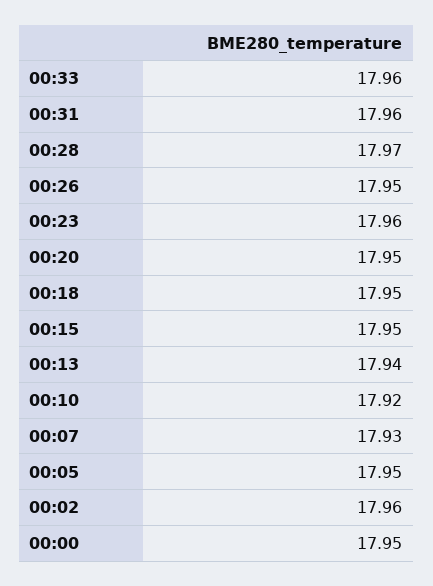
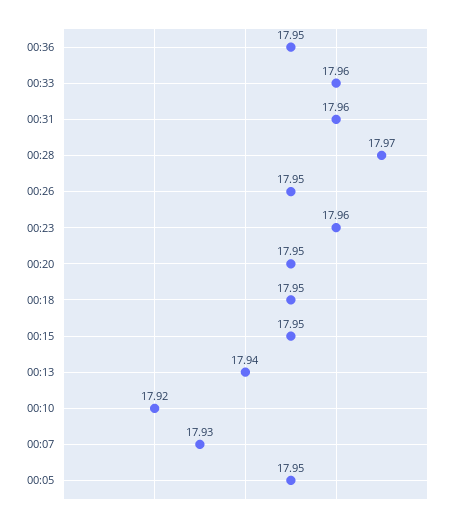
00:02: 17.96 -> none
00:00: 17.95 -> none
00:36: none -> 17.95

